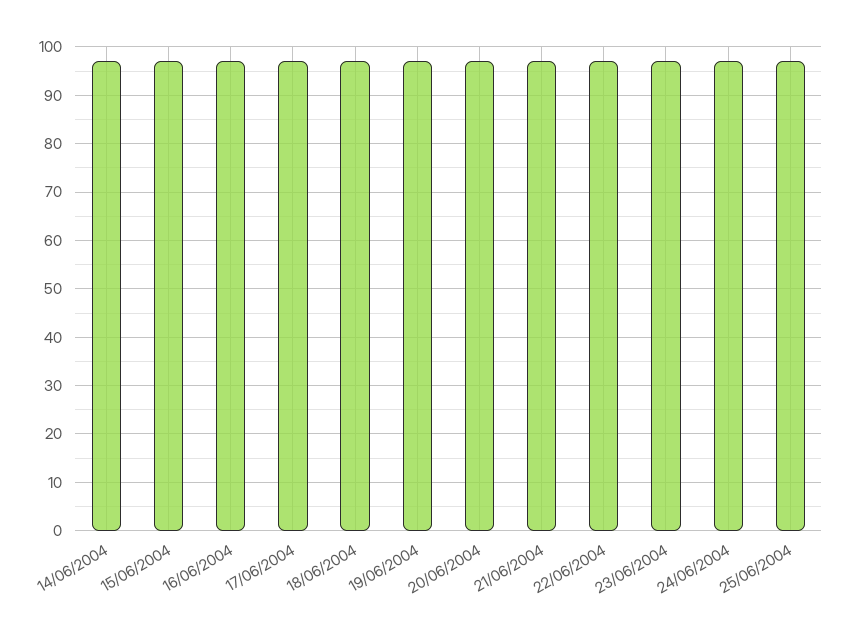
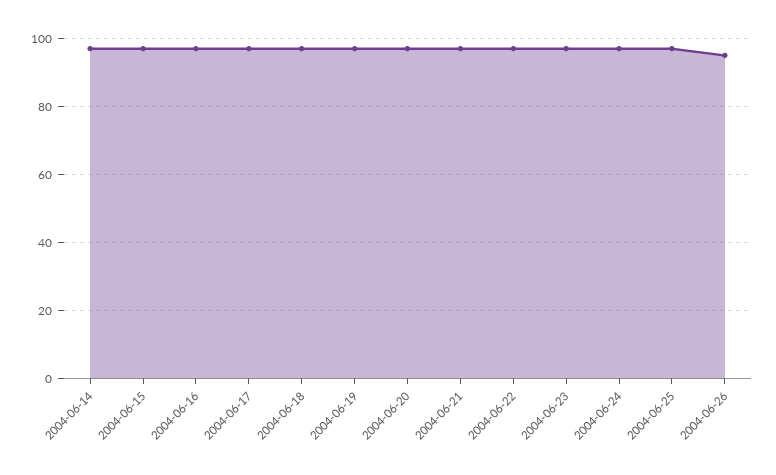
2004-06-26: none -> 95

